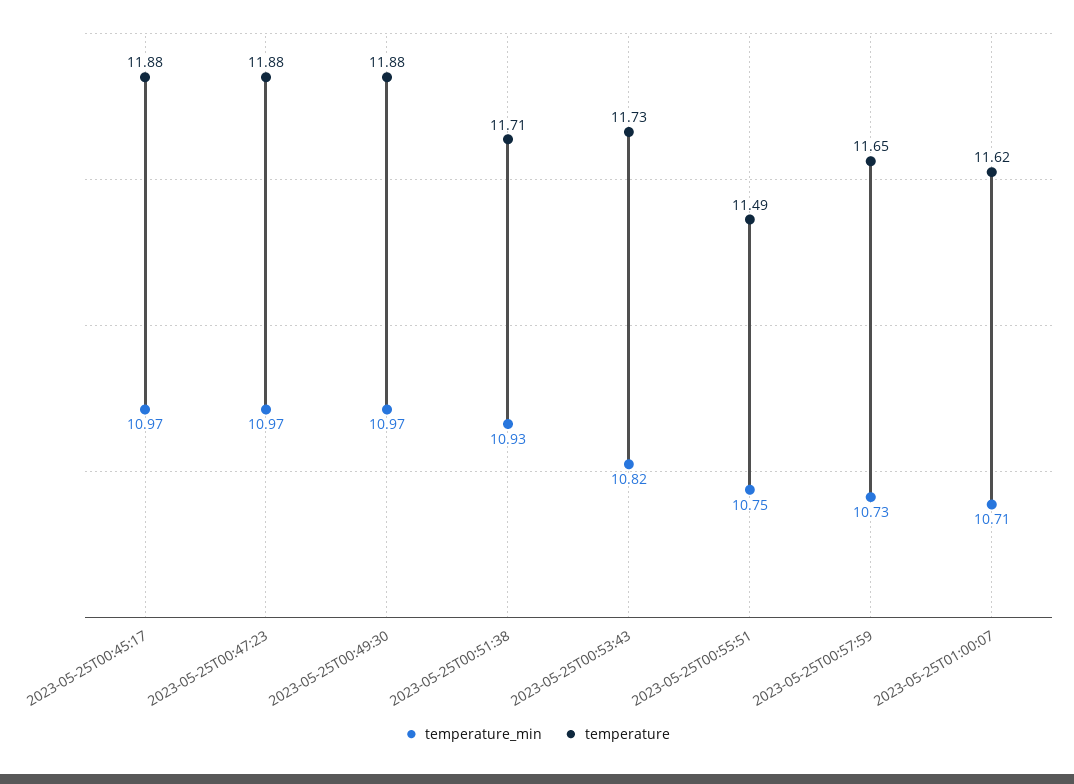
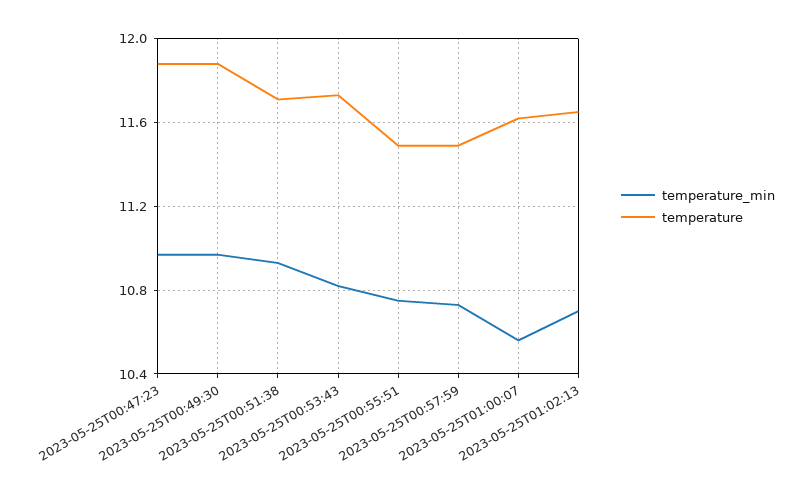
temperature_min, 2023-05-25T00:45:17: 10.97 -> none
temperature, 2023-05-25T00:45:17: 11.88 -> none
temperature, 2023-05-25T00:57:59: 11.65 -> 11.5
temperature_min, 2023-05-25T01:00:07: 10.71 -> 10.55
temperature_min, 2023-05-25T01:02:13: none -> 10.7
temperature, 2023-05-25T01:02:13: none -> 11.65

